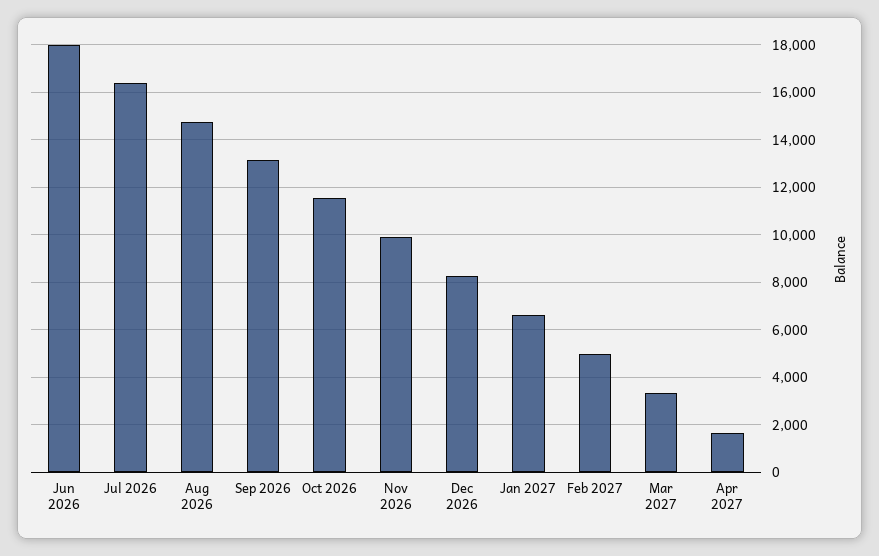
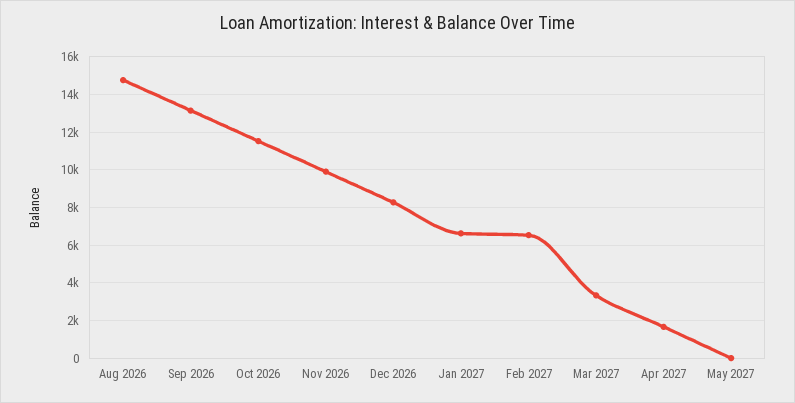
Jun 2026: 18000 -> none
Jul 2026: 16500 -> none
Feb 2027: 5000 -> 6500
May 2027: none -> 0

